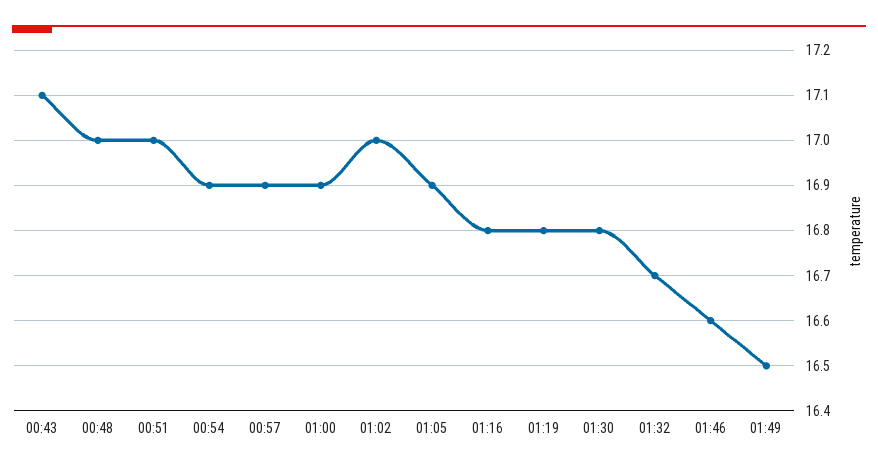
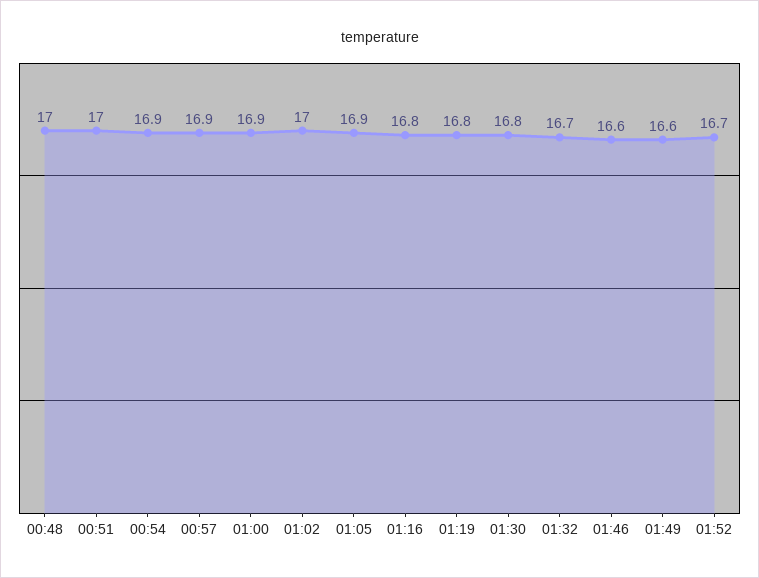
00:43: 17.1 -> none
01:49: 16.5 -> 16.6
01:52: none -> 16.7

